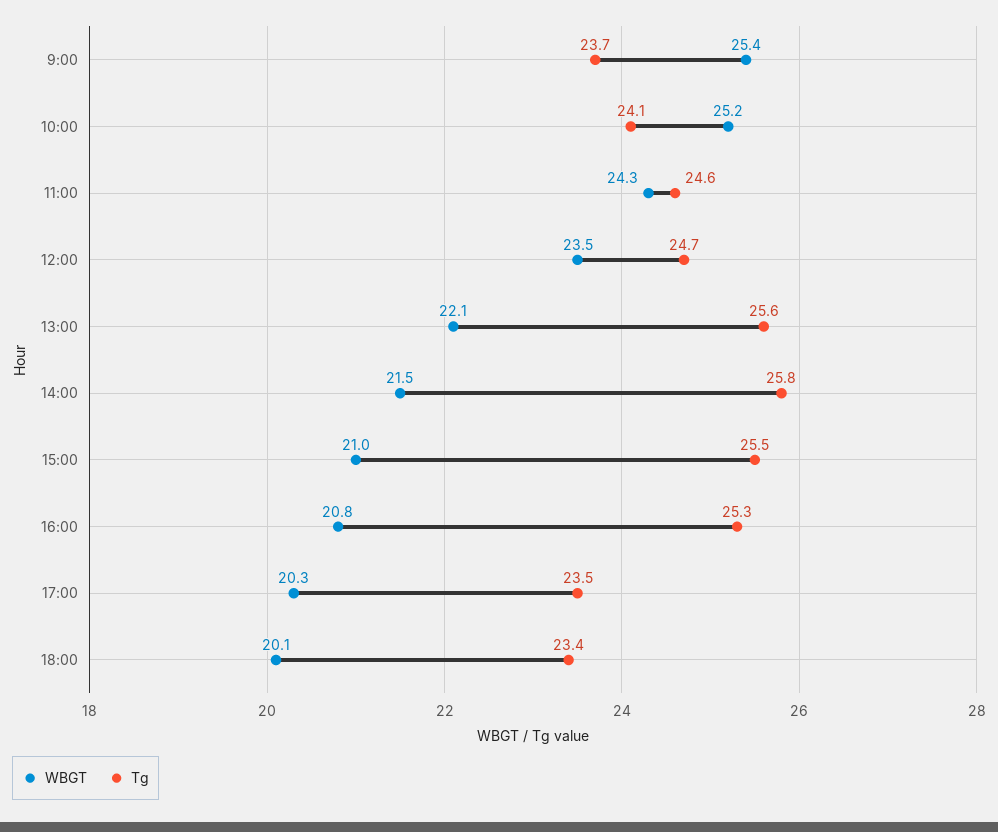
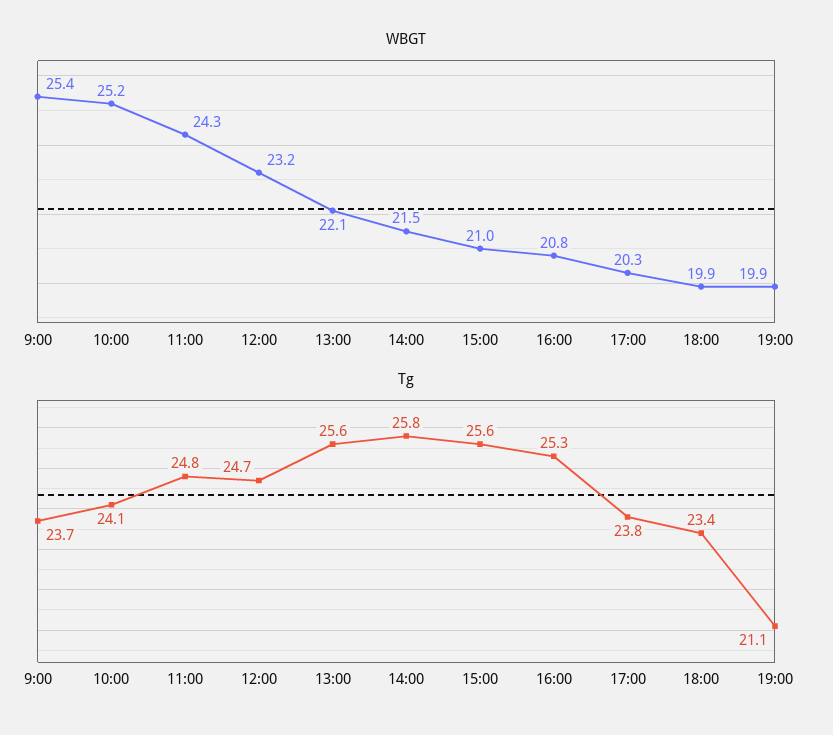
Tg, 11:00: 24.6 -> 24.8
WBGT, 12:00: 23.5 -> 23.2
Tg, 15:00: 25.5 -> 25.6
Tg, 17:00: 23.5 -> 23.8
WBGT, 18:00: 20.1 -> 19.9
WBGT, 19:00: none -> 19.9
Tg, 19:00: none -> 21.1

